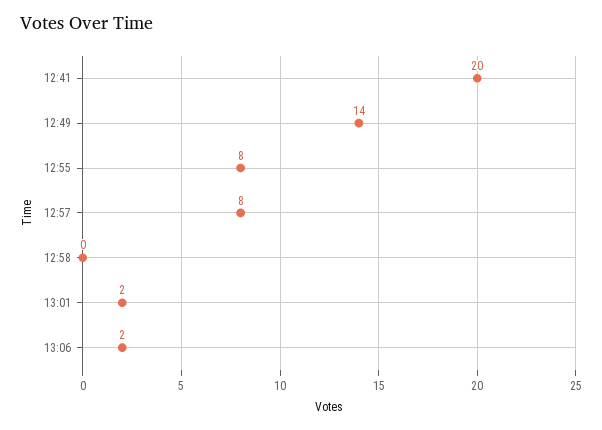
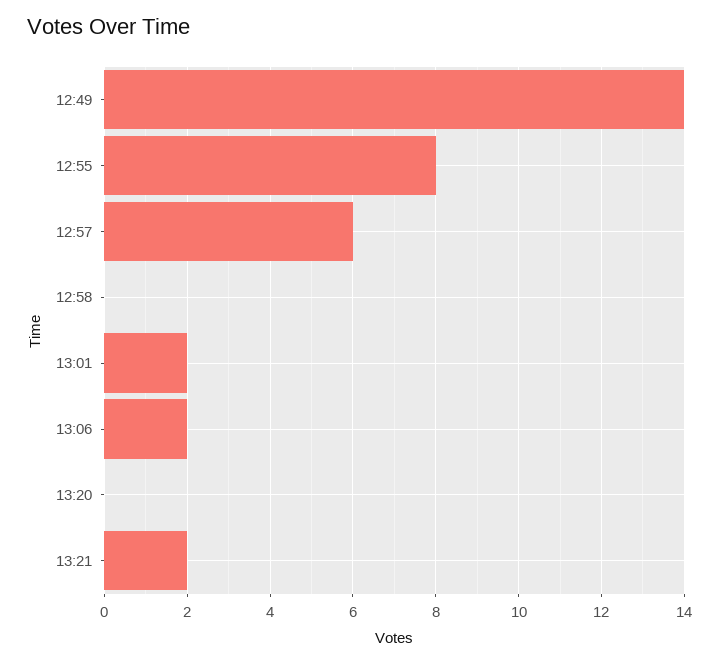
12:41: 20 -> none
12:57: 8 -> 6
13:20: none -> 0
13:21: none -> 2

